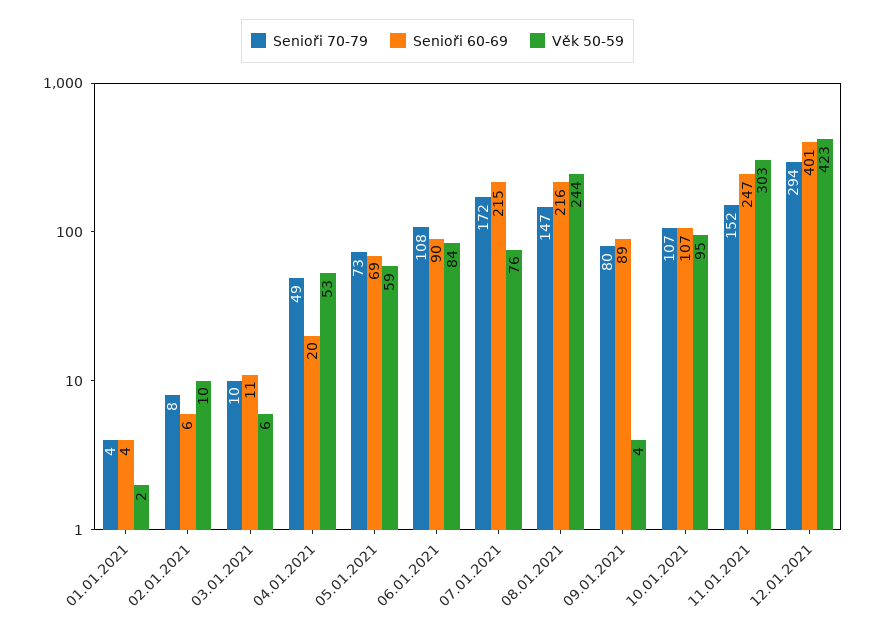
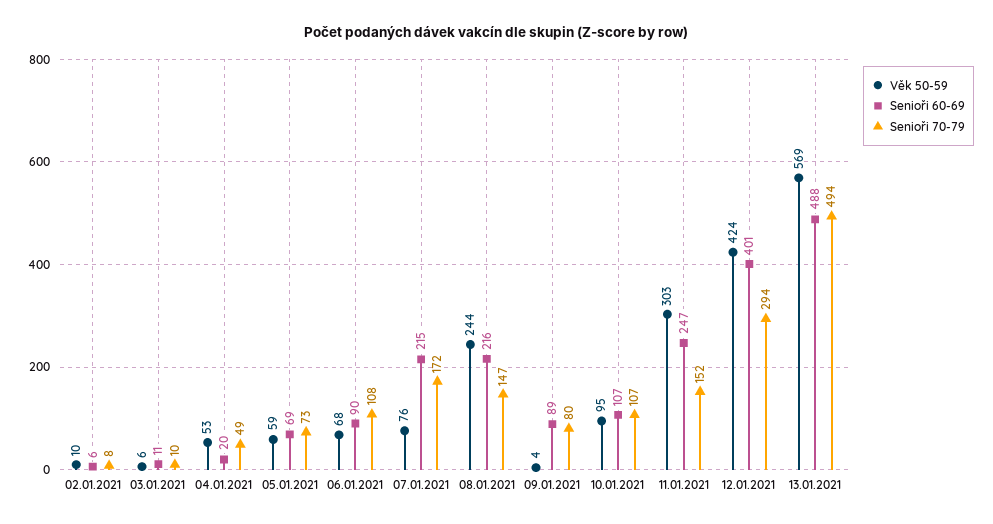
Senioři 70-79, 01.01.2021: 4 -> none
Senioři 60-69, 01.01.2021: 4 -> none
Věk 50-59, 01.01.2021: 2 -> none
Věk 50-59, 06.01.2021: 84 -> 68
Věk 50-59, 12.01.2021: 423 -> 424
Věk 50-59, 13.01.2021: none -> 569
Senioři 60-69, 13.01.2021: none -> 488
Senioři 70-79, 13.01.2021: none -> 494

